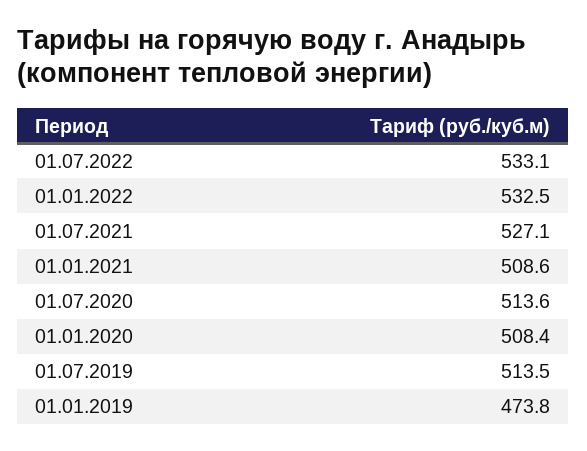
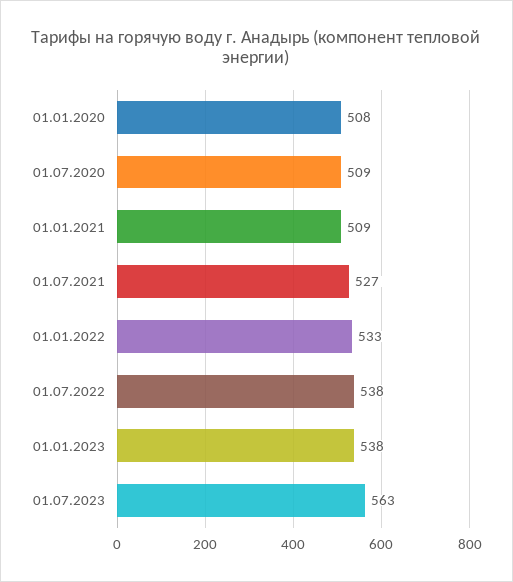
01.07.2022: 533.1 -> 538
01.07.2020: 513.6 -> 509
01.07.2019: 513.5 -> none
01.01.2019: 473.8 -> none
01.01.2023: none -> 538
01.07.2023: none -> 563

